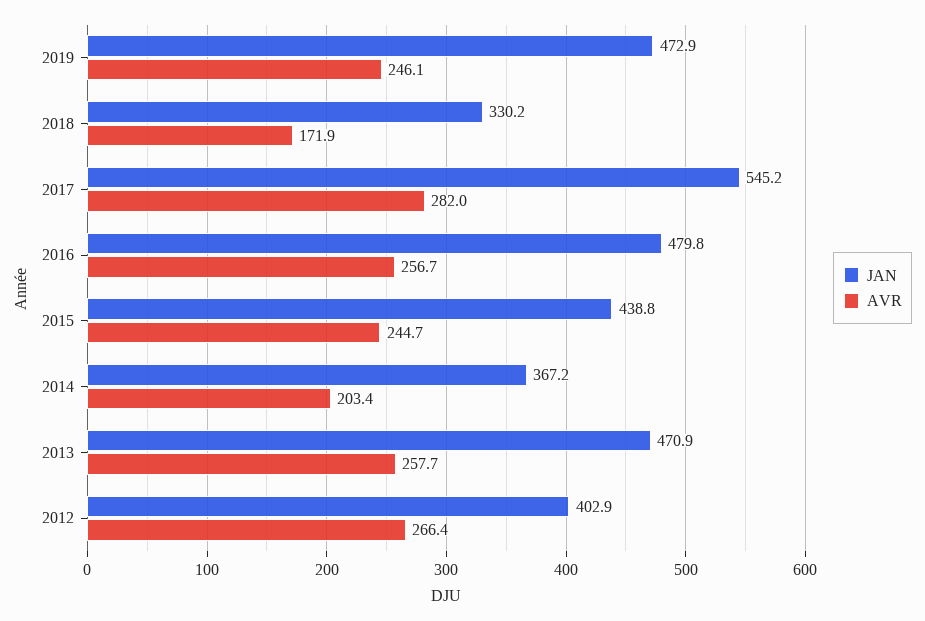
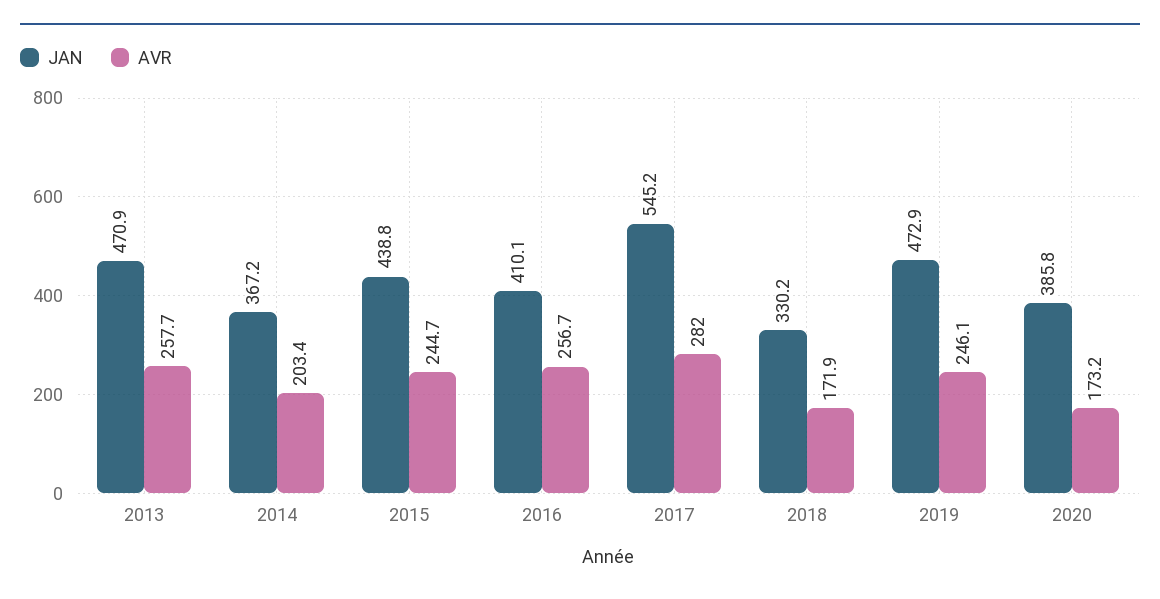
JAN, 2016: 479.8 -> 410.1
JAN, 2012: 402.9 -> none
AVR, 2012: 266.4 -> none
JAN, 2020: none -> 385.8
AVR, 2020: none -> 173.2

